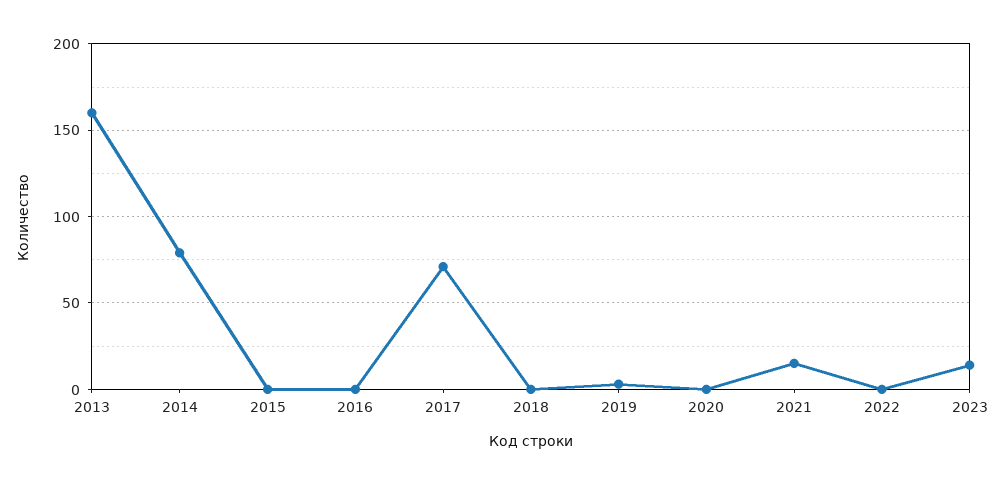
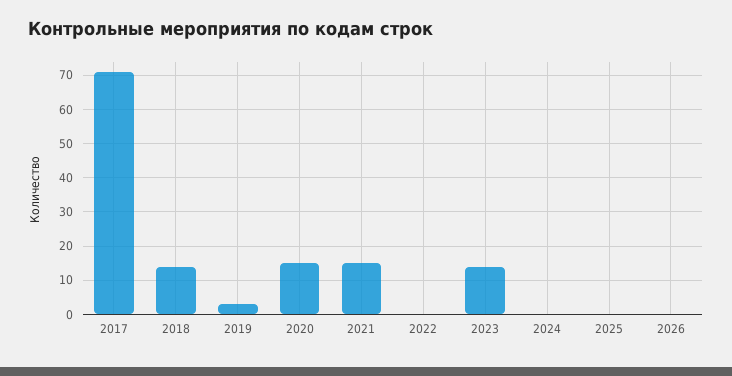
2013: 160 -> none
2014: 80 -> none
2015: 0 -> none
2016: 0 -> none
2018: 0 -> 15
2020: 0 -> 15
2024: none -> 0
2025: none -> 0
2026: none -> 0

